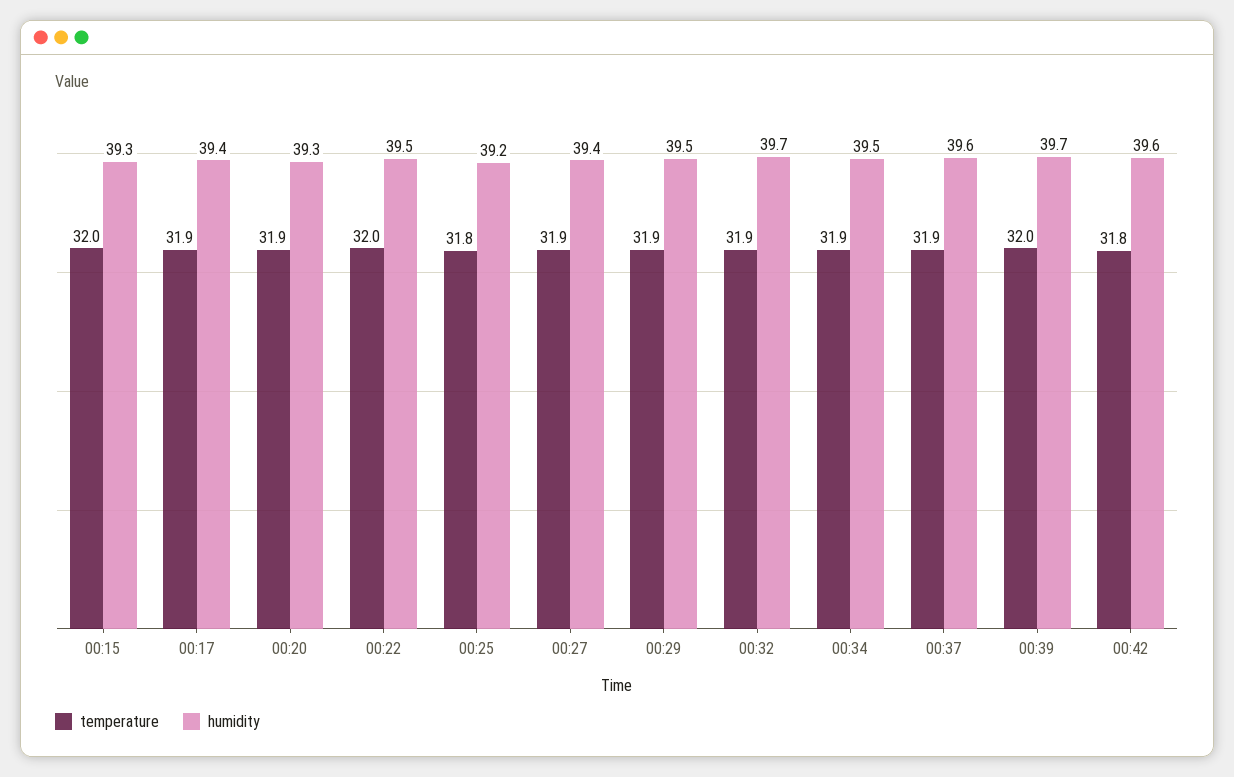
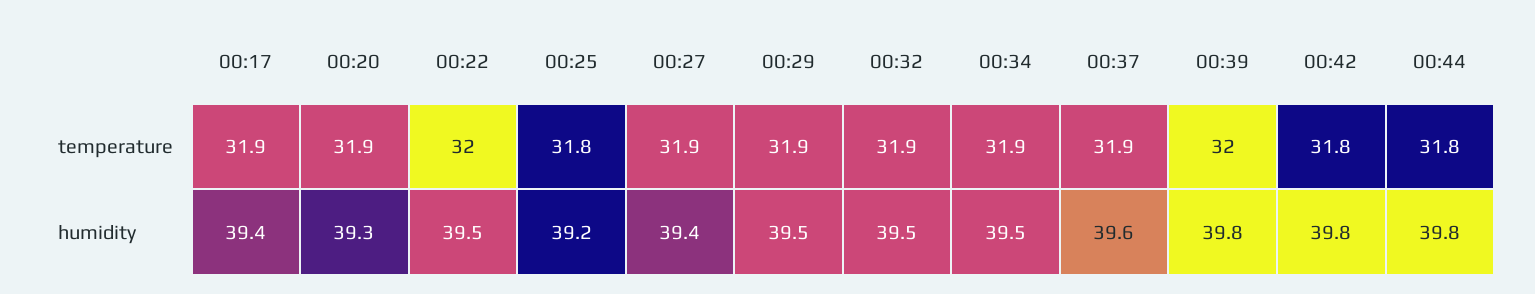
temperature, 00:15: 32 -> none
humidity, 00:15: 39.3 -> none
humidity, 00:32: 39.7 -> 39.5
humidity, 00:39: 39.7 -> 39.8
humidity, 00:42: 39.6 -> 39.8
temperature, 00:44: none -> 31.8
humidity, 00:44: none -> 39.8

